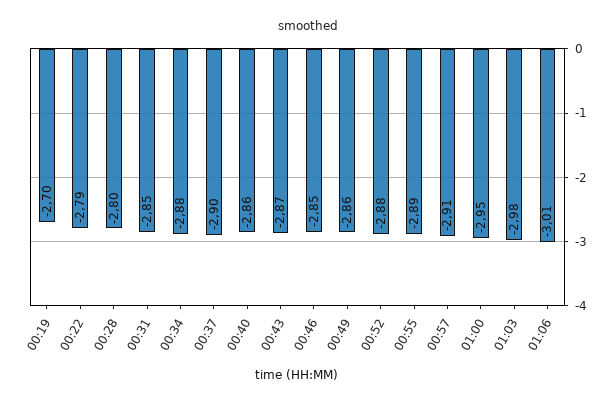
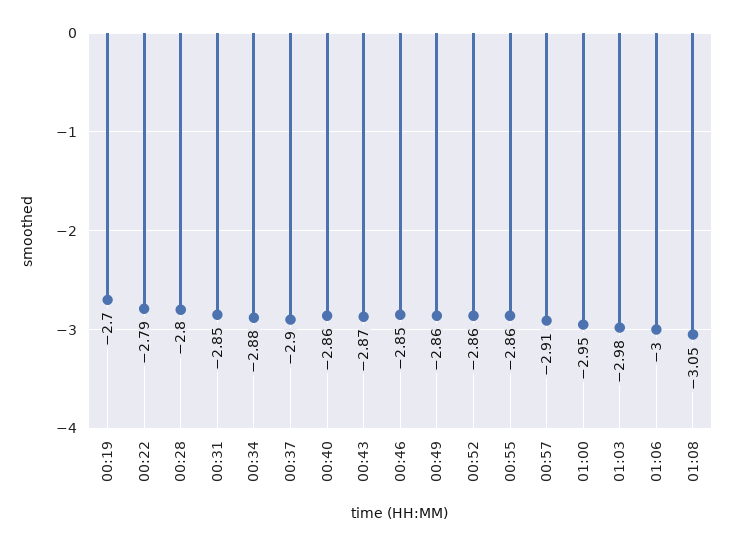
00:52: -2.88 -> -2.86
00:55: -2.89 -> -2.86
01:06: -3.01 -> -3
01:08: none -> -3.05

